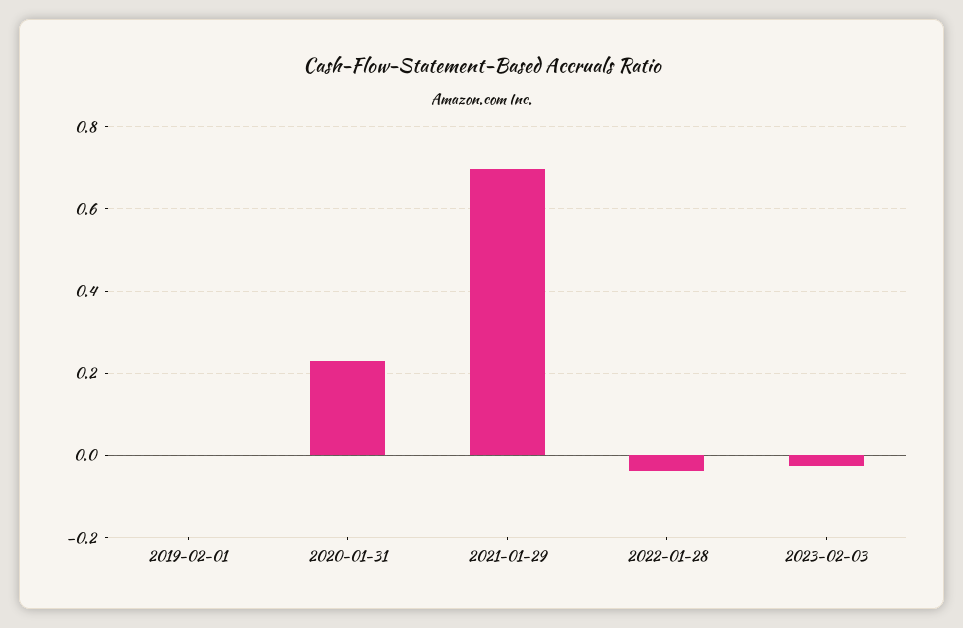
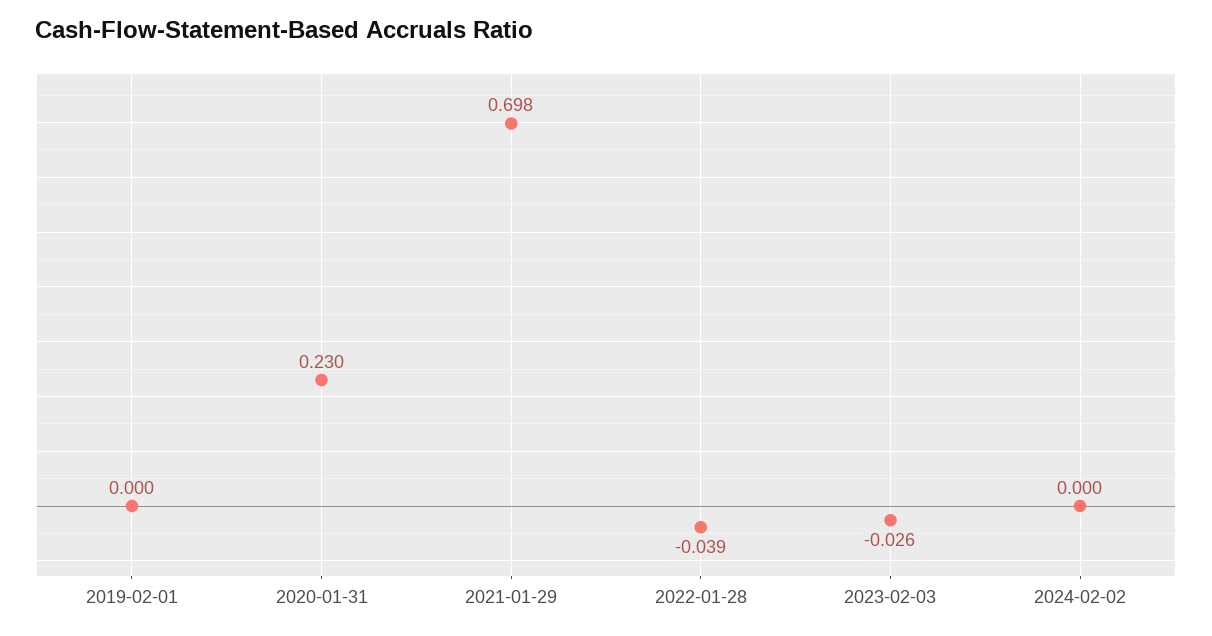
2024-02-02: none -> 0

